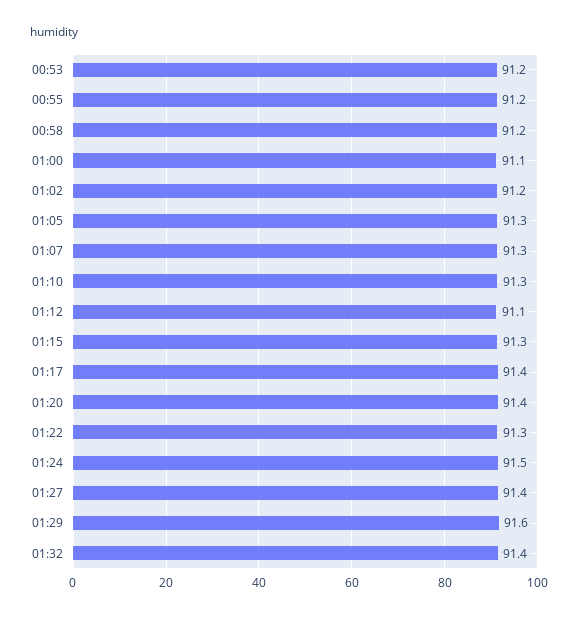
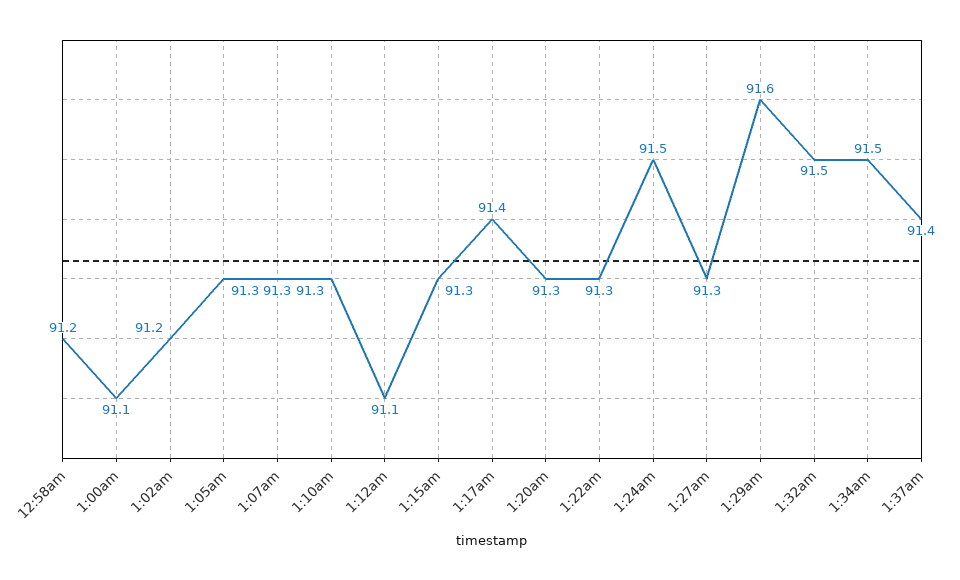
00:53: 91.2 -> none
00:55: 91.2 -> none
01:20: 91.4 -> 91.3
01:27: 91.4 -> 91.3
01:32: 91.4 -> 91.5
1:34am: none -> 91.5
1:37am: none -> 91.4

